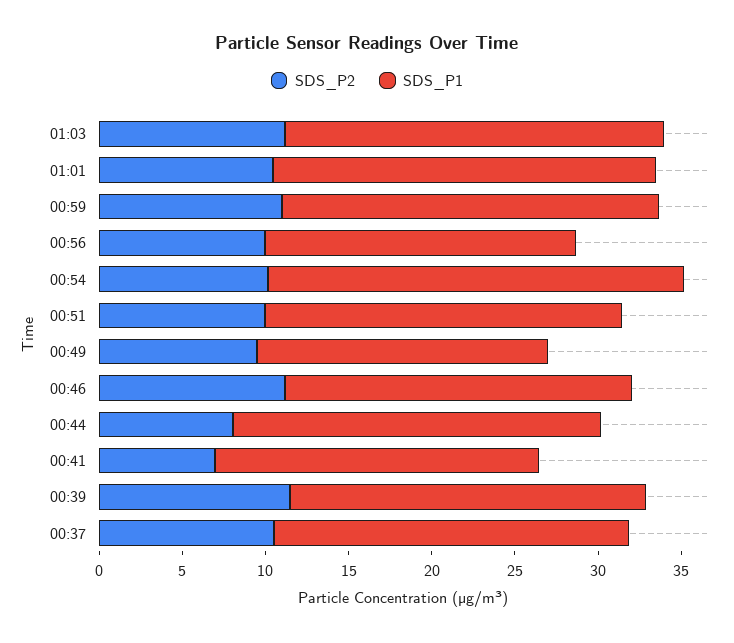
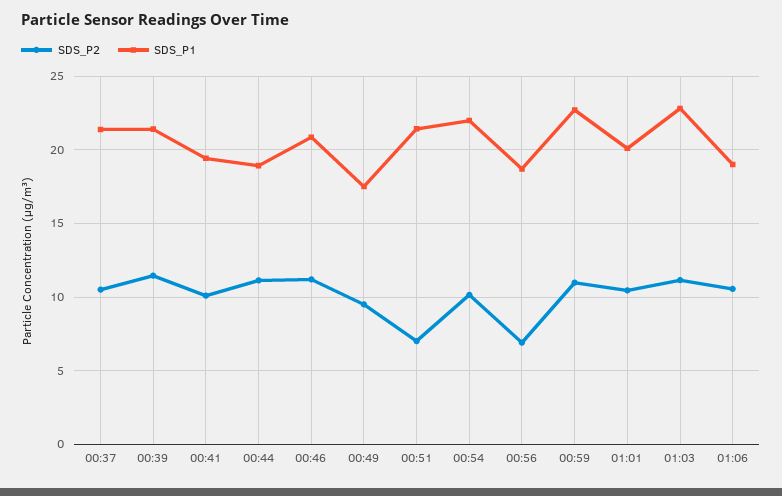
SDS_P1, 01:01: 23 -> 20
SDS_P2, 00:56: 10 -> 7
SDS_P1, 00:54: 25 -> 22
SDS_P2, 00:51: 10 -> 7
SDS_P2, 00:44: 8 -> 11
SDS_P1, 00:44: 22 -> 19
SDS_P2, 00:41: 7 -> 10
SDS_P2, 01:06: none -> 10.5
SDS_P1, 01:06: none -> 19

